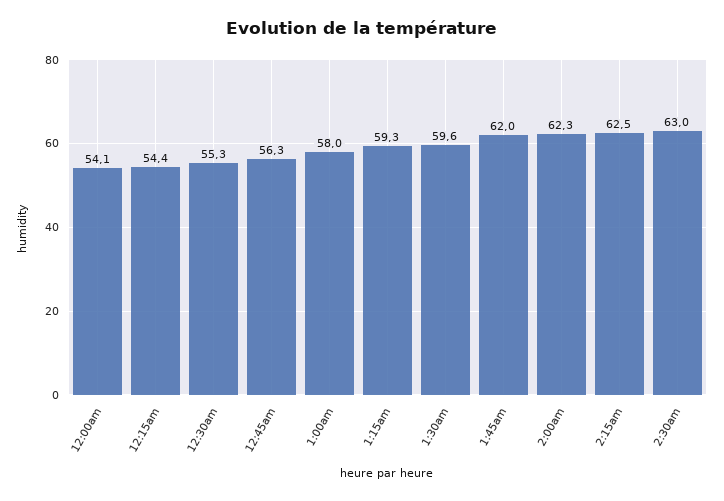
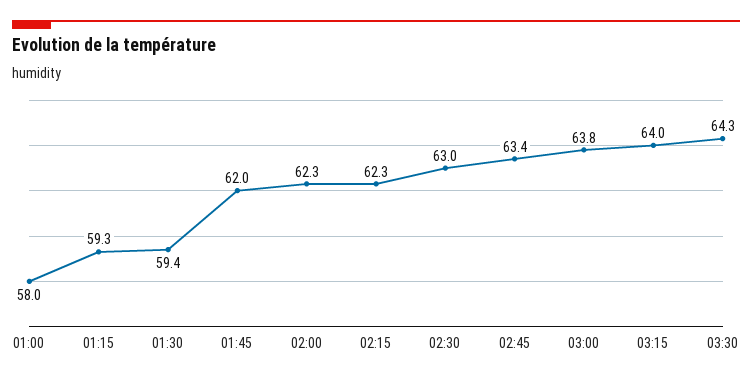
12:00am: 54.1 -> none
12:15am: 54.4 -> none
12:30am: 55.3 -> none
12:45am: 56.3 -> none
1:30am: 59.6 -> 59.4
2:15am: 62.5 -> 62.3
02:45: none -> 63.4
03:00: none -> 63.8
03:15: none -> 64
03:30: none -> 64.3

